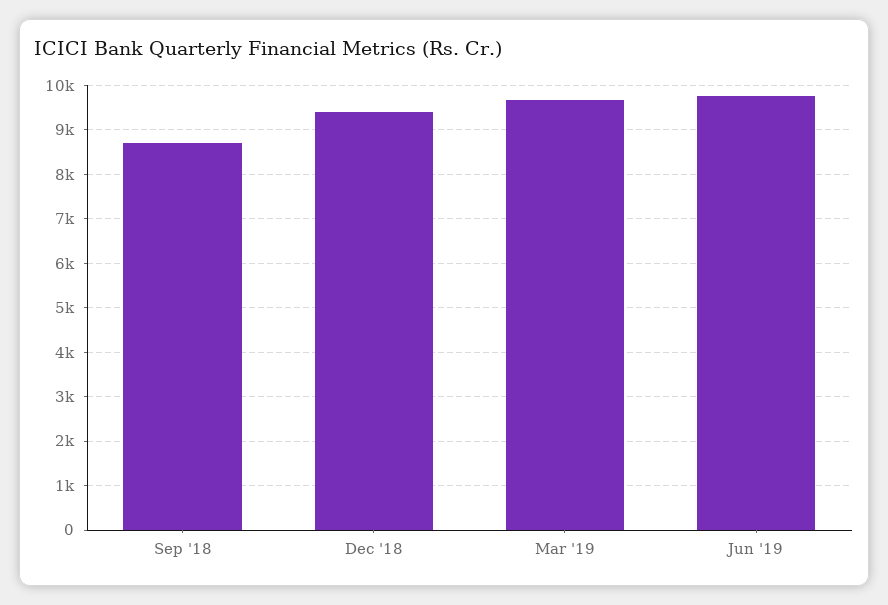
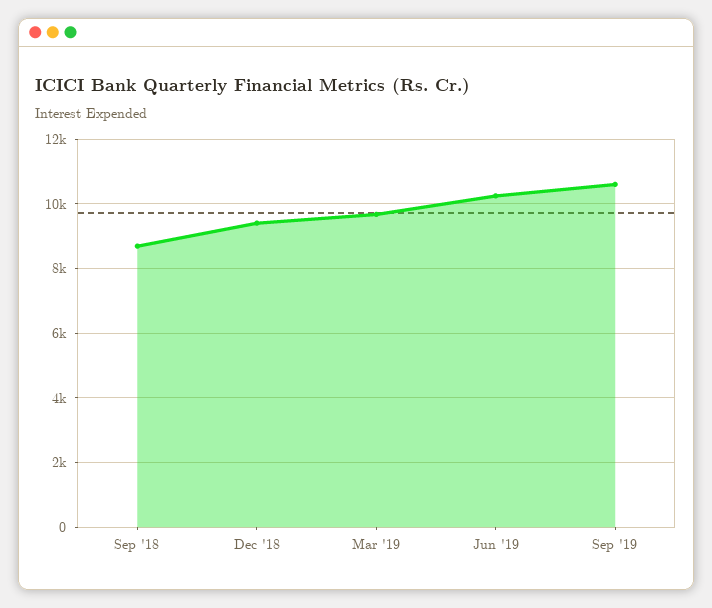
Jun '19: 9800 -> 10200
Sep '19: none -> 10600

